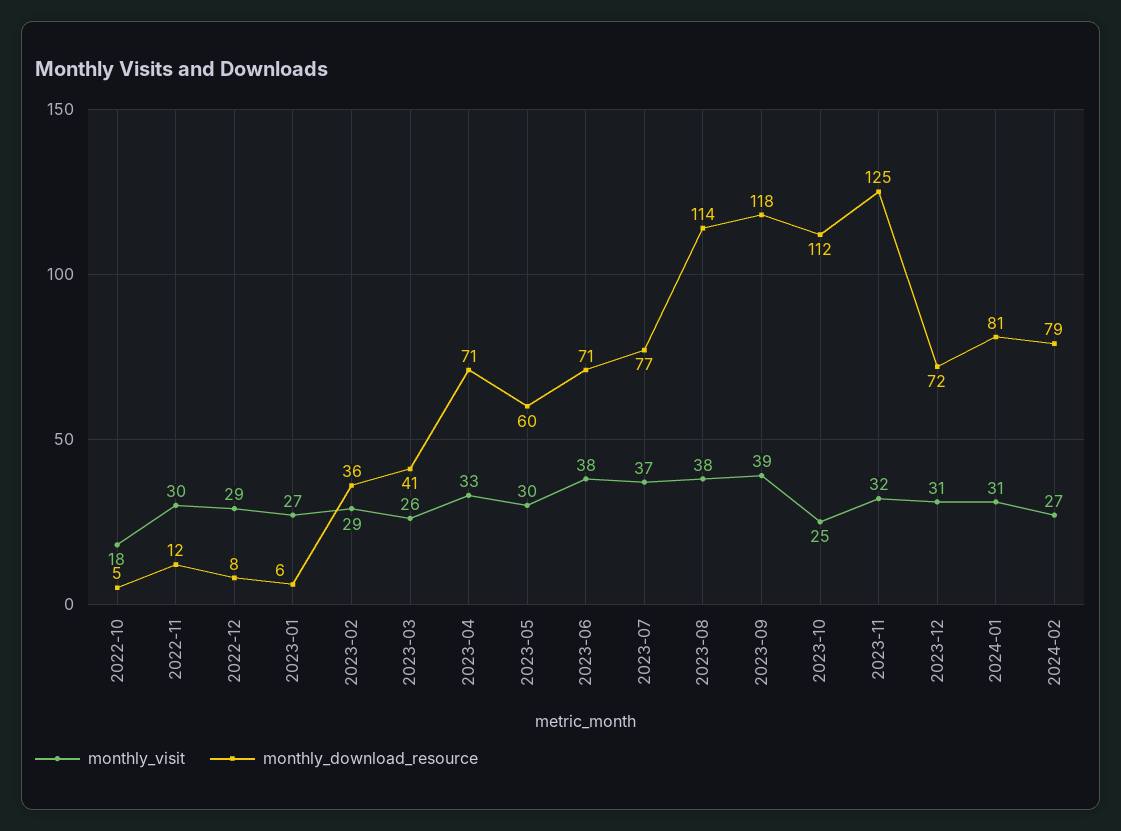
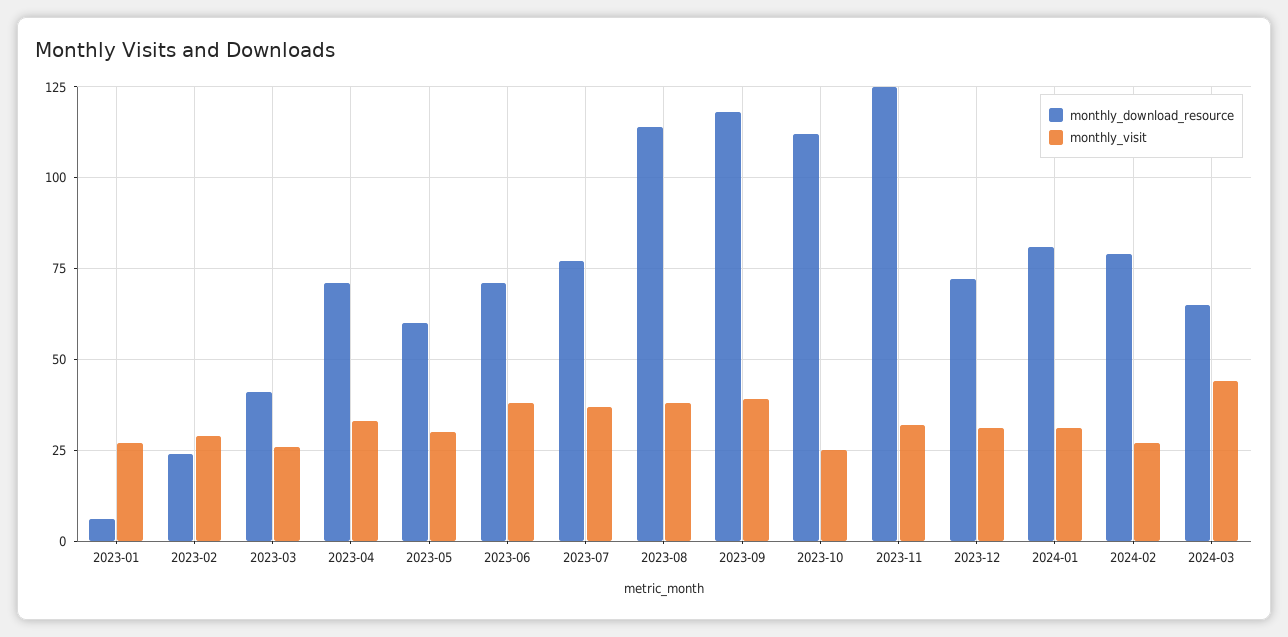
monthly_visit, 2022-10: 18 -> none
monthly_download_resource, 2022-10: 5 -> none
monthly_visit, 2022-11: 30 -> none
monthly_download_resource, 2022-11: 12 -> none
monthly_visit, 2022-12: 29 -> none
monthly_download_resource, 2022-12: 8 -> none
monthly_download_resource, 2023-02: 36 -> 25
monthly_download_resource, 2024-03: none -> 65
monthly_visit, 2024-03: none -> 45

